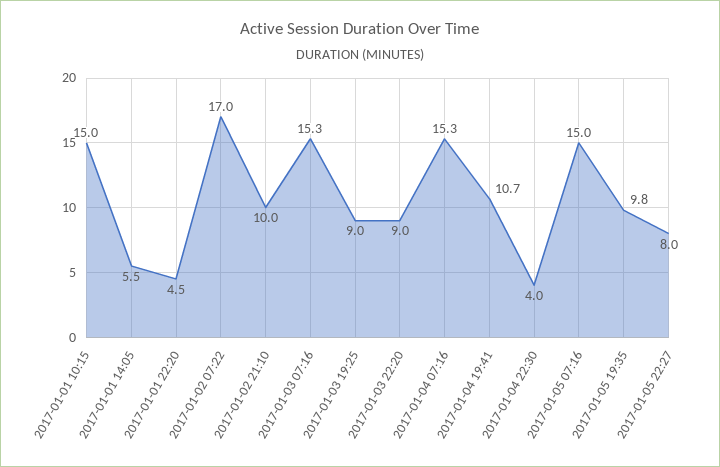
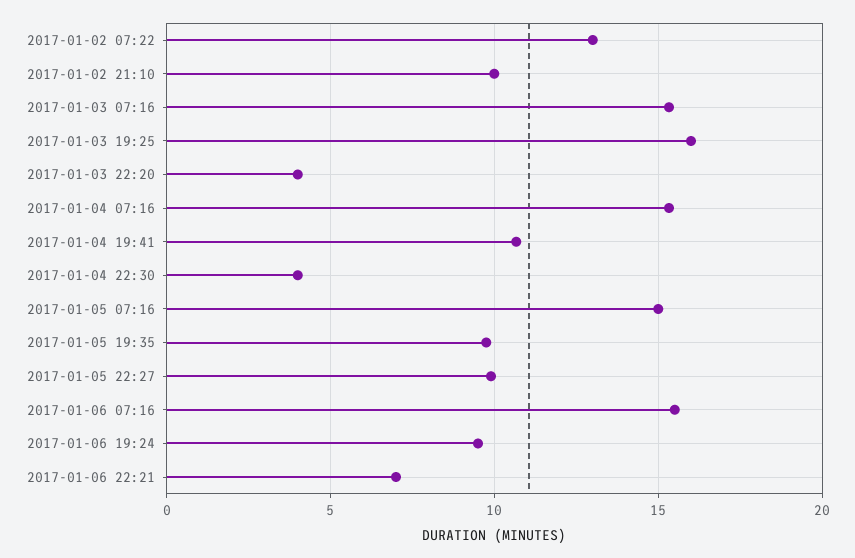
2017-01-01 10:15: 15 -> none
2017-01-01 14:05: 5.5 -> none
2017-01-01 22:20: 4.5 -> none
2017-01-02 07:22: 17 -> 13
2017-01-03 19:25: 9 -> 16
2017-01-03 22:20: 9 -> 4
2017-01-05 22:27: 8 -> 10
2017-01-06 07:16: none -> 15.5
2017-01-06 19:24: none -> 9.5
2017-01-06 22:21: none -> 7

